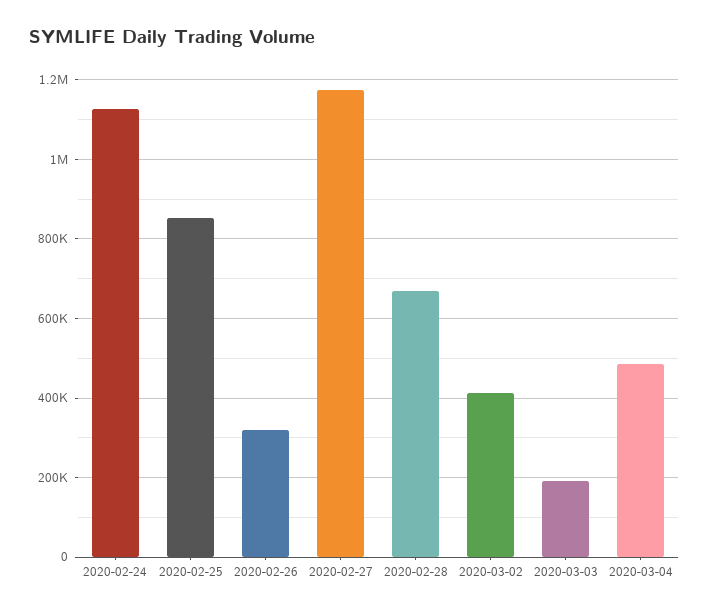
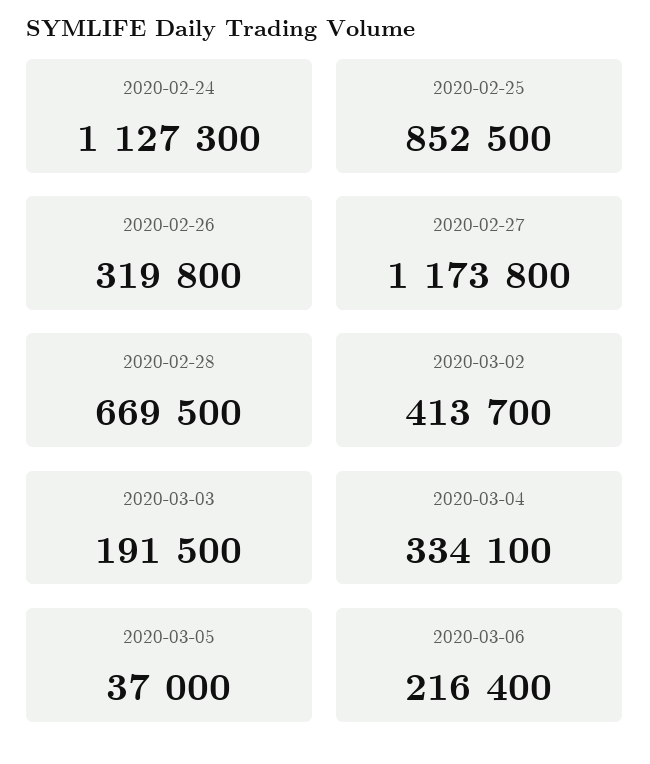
2020-03-04: 480000 -> 334100
2020-03-05: none -> 37000
2020-03-06: none -> 216400

